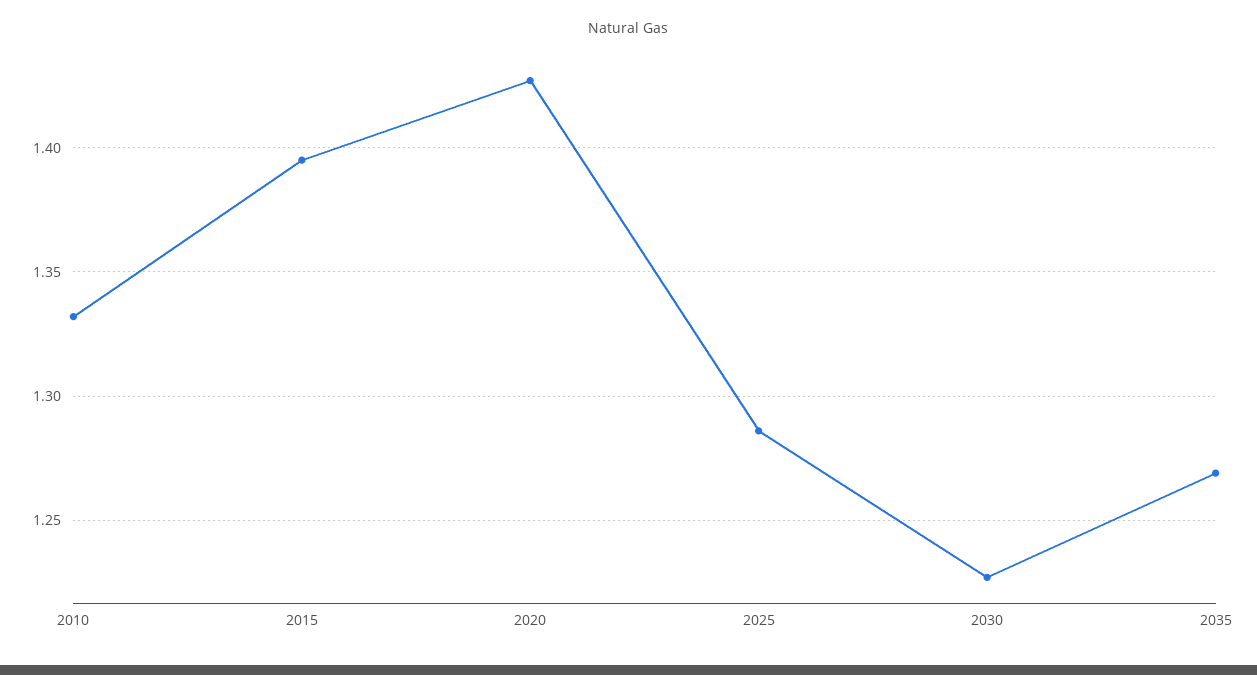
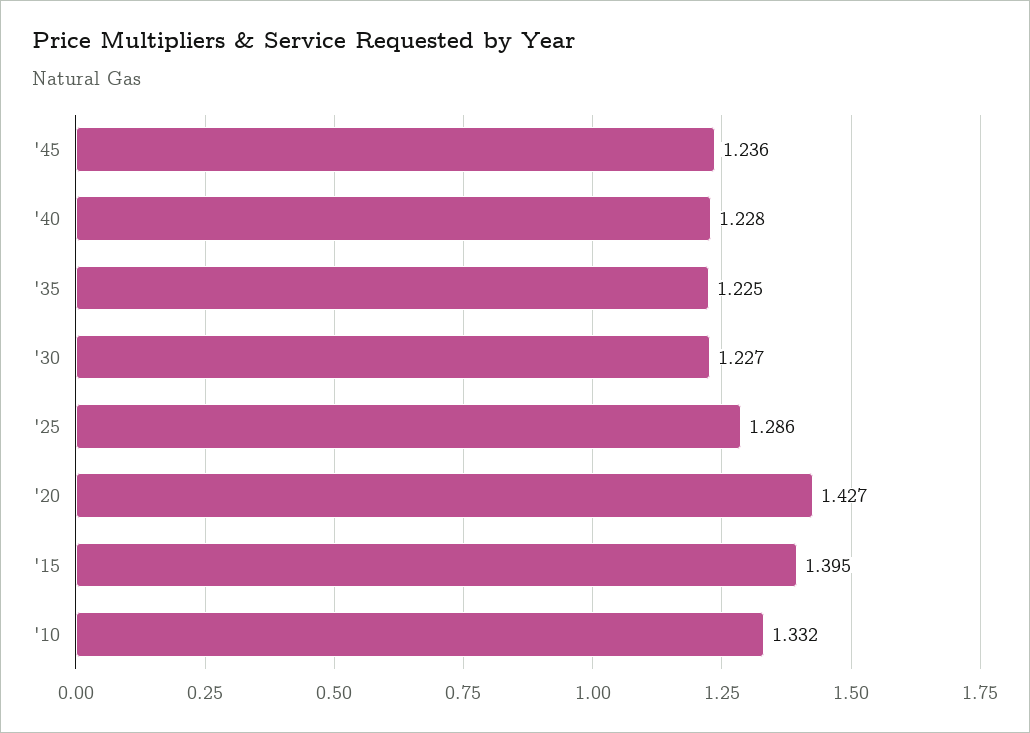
2035: 1.27 -> 1.225
'45: none -> 1.236
'40: none -> 1.228

